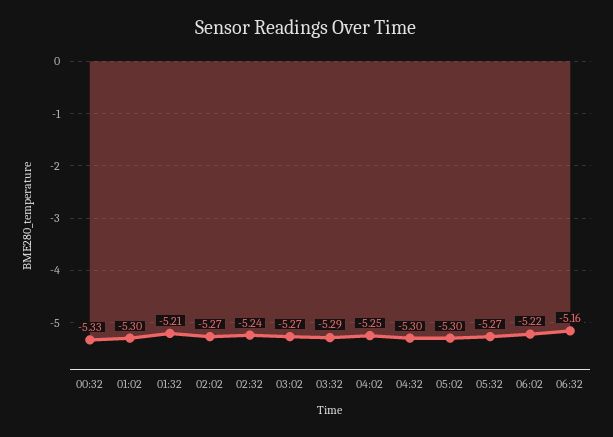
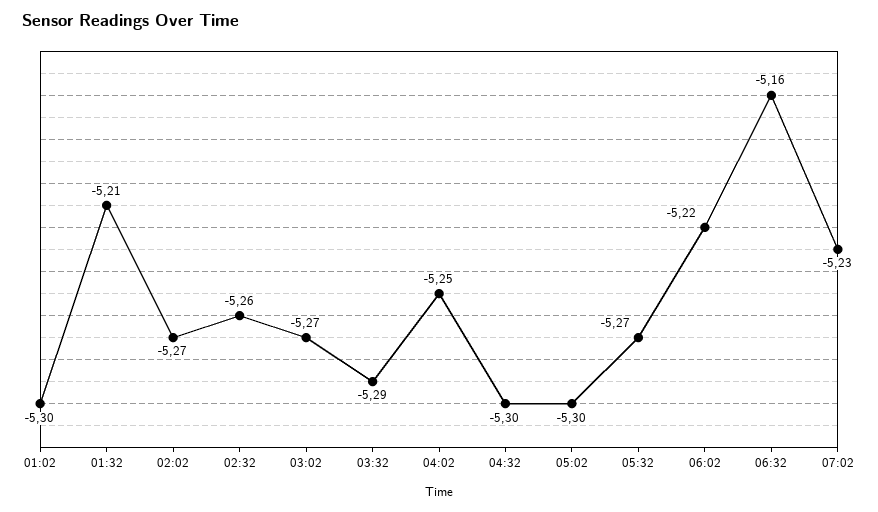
00:32: -5.33 -> none
02:32: -5.24 -> -5.26
07:02: none -> -5.23

